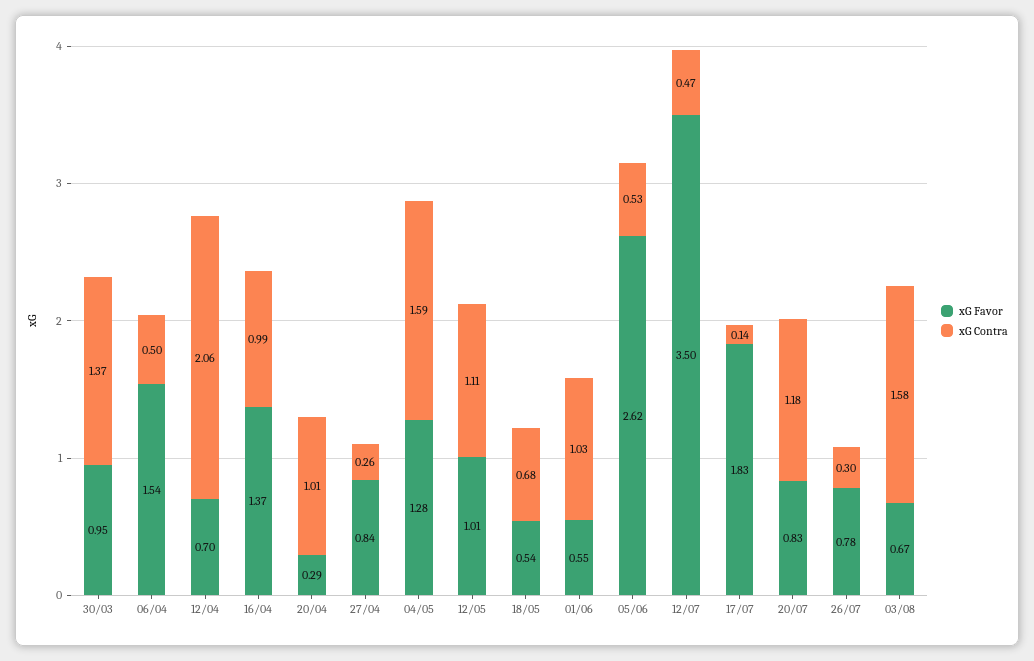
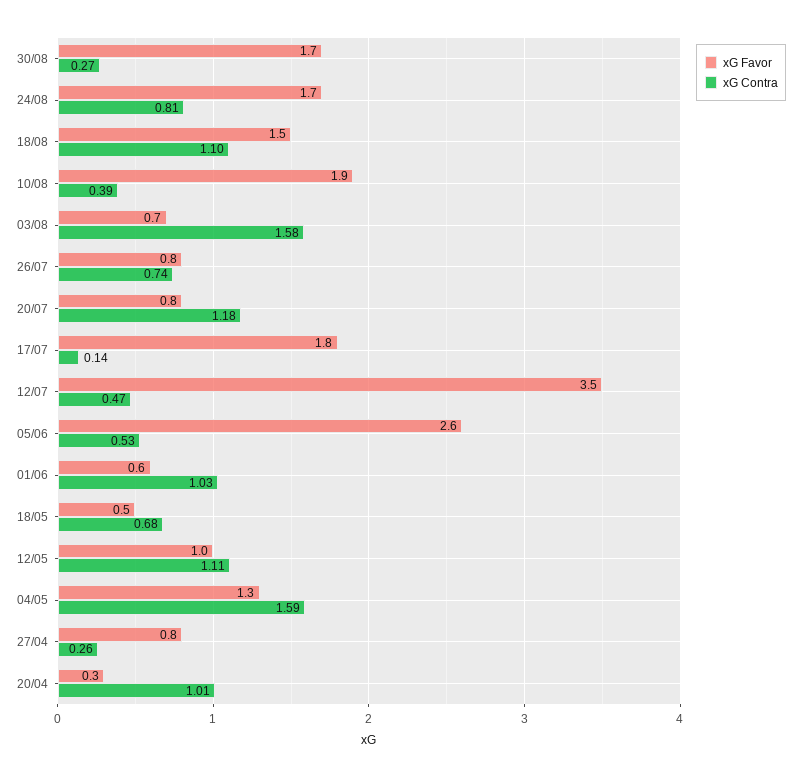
xG Favor, 30/03: 0.95 -> none
xG Contra, 30/03: 1.37 -> none
xG Favor, 06/04: 1.54 -> none
xG Contra, 06/04: 0.5 -> none
xG Favor, 12/04: 0.7 -> none
xG Contra, 12/04: 2.06 -> none
xG Favor, 16/04: 1.37 -> none
xG Contra, 16/04: 0.99 -> none
xG Contra, 26/07: 0.3 -> 0.74
xG Favor, 30/08: none -> 1.7
xG Contra, 30/08: none -> 0.27
xG Favor, 24/08: none -> 1.7
xG Contra, 24/08: none -> 0.81
xG Favor, 18/08: none -> 1.5
xG Contra, 18/08: none -> 1.1
xG Favor, 10/08: none -> 1.9
xG Contra, 10/08: none -> 0.39

